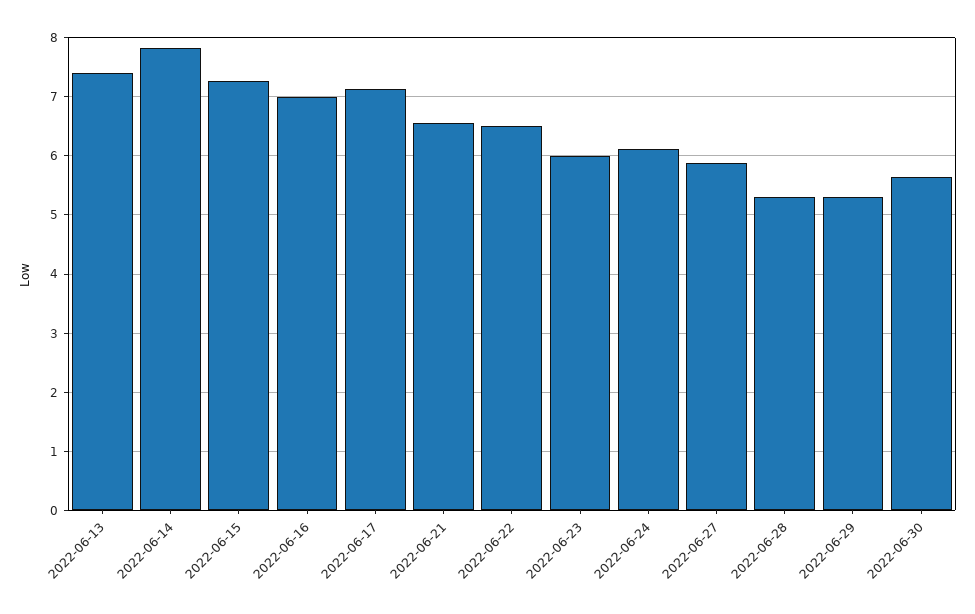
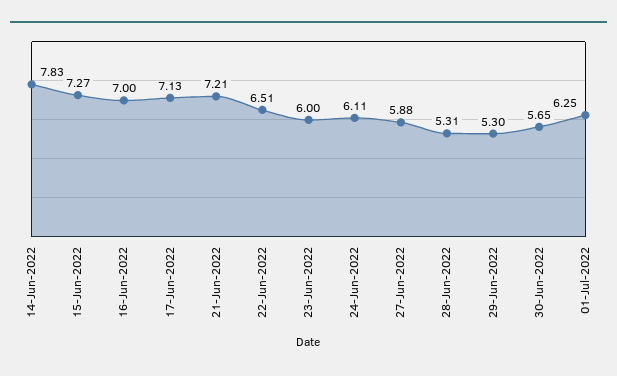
2022-06-13: 7.4 -> none
2022-06-21: 6.6 -> 7.21
01-Jul-2022: none -> 6.25

